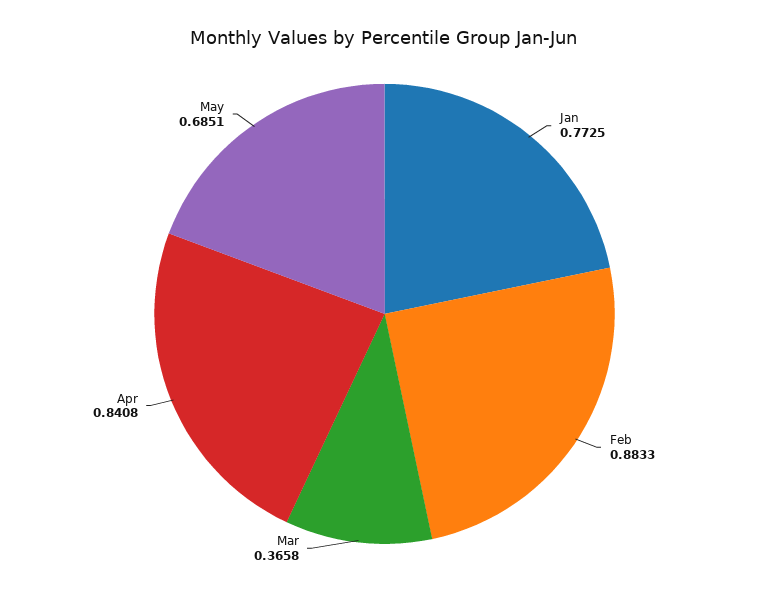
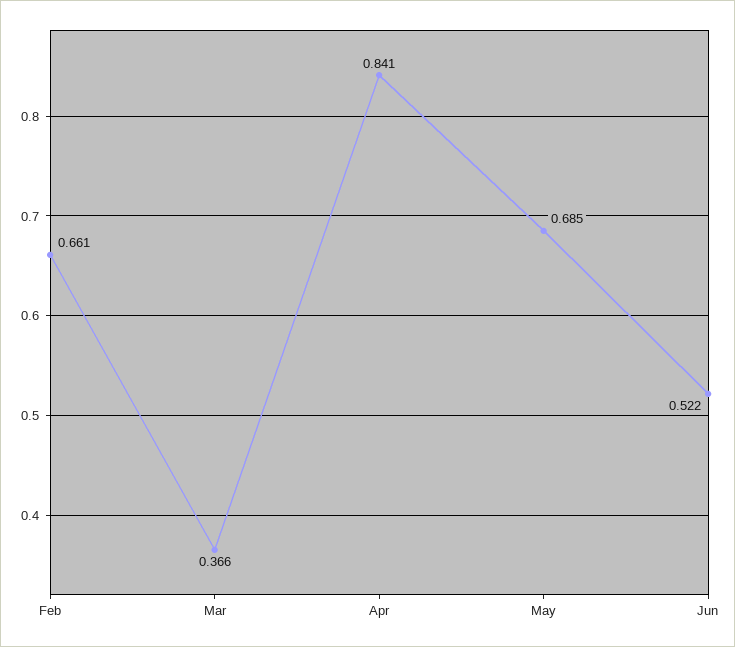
Jan: 0.7725 -> none
Feb: 0.8833 -> 0.661
Jun: none -> 0.522

